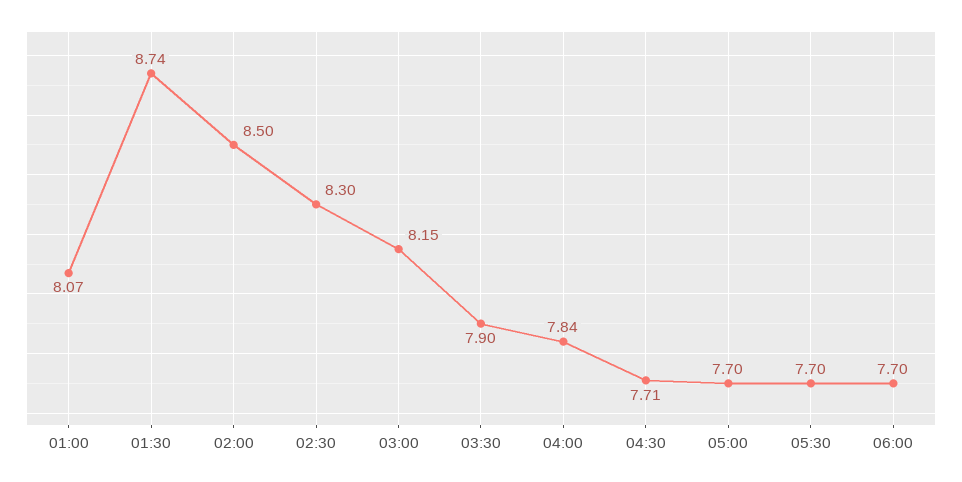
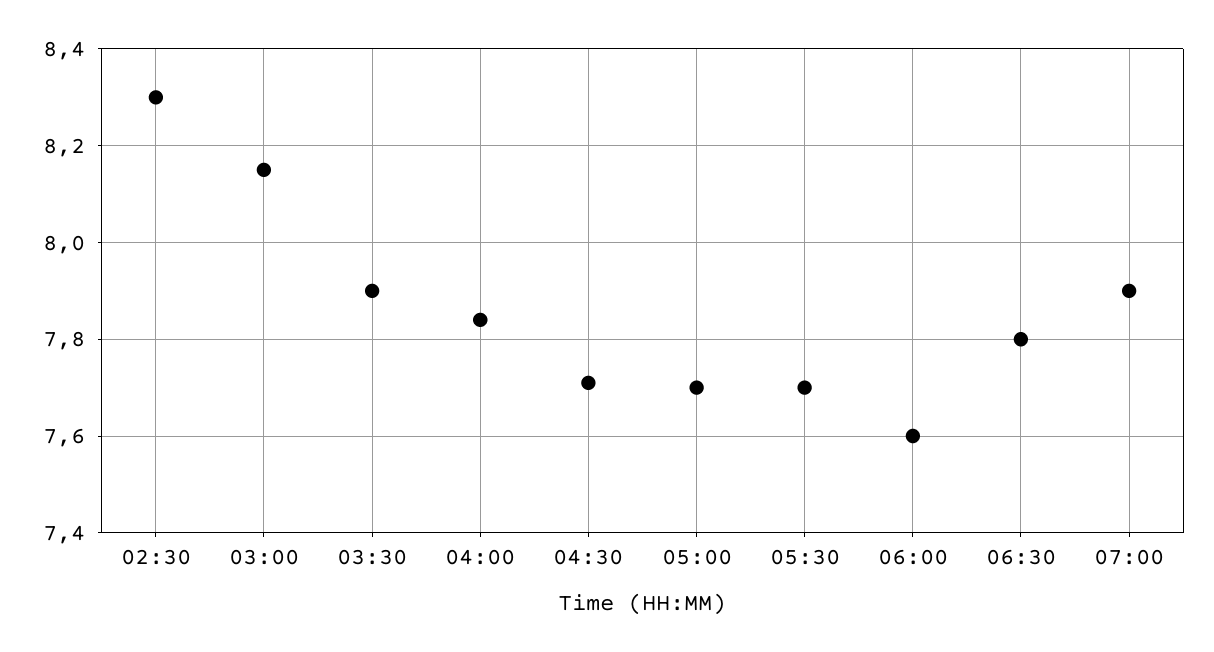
01:00: 8.07 -> none
01:30: 8.74 -> none
02:00: 8.5 -> none
06:00: 7.7 -> 7.6
06:30: none -> 7.8
07:00: none -> 7.9

